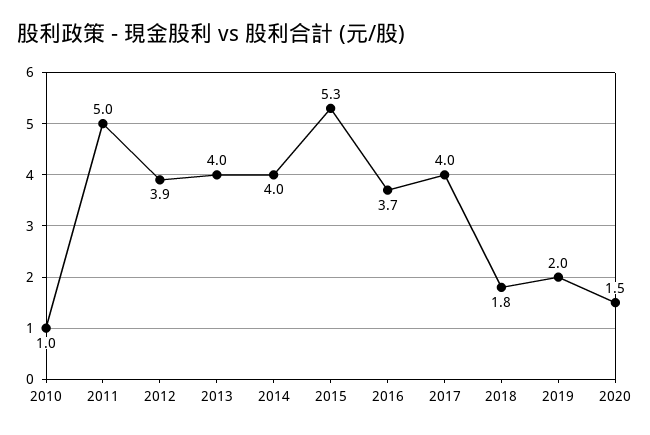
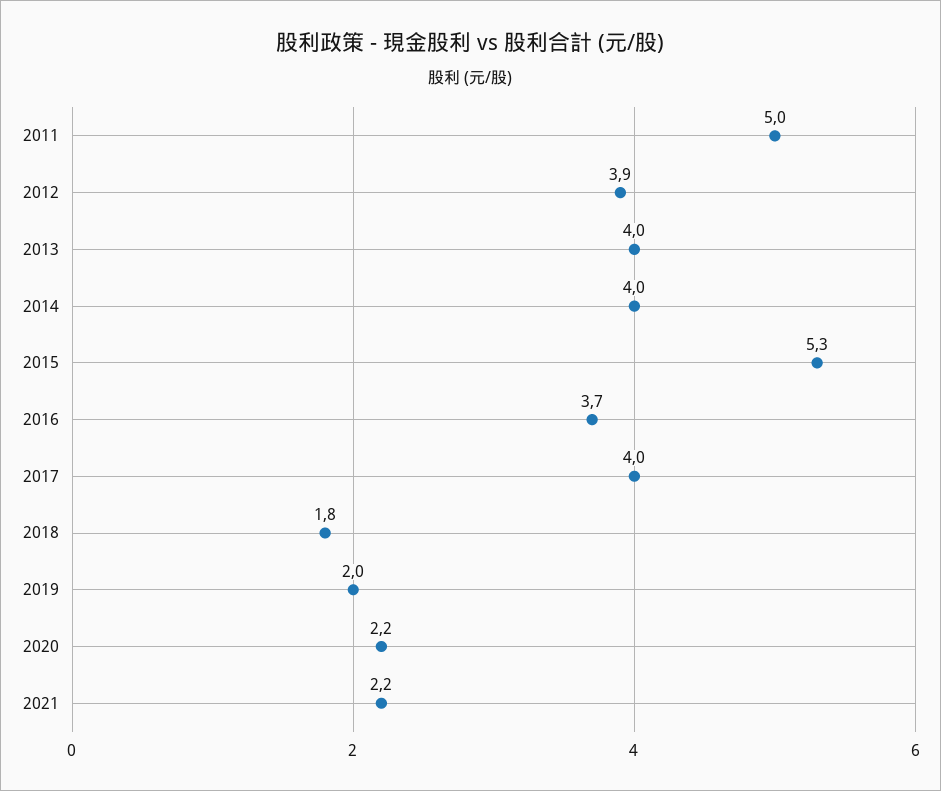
2010: 1 -> none
2020: 1.5 -> 2.2
2021: none -> 2.2

